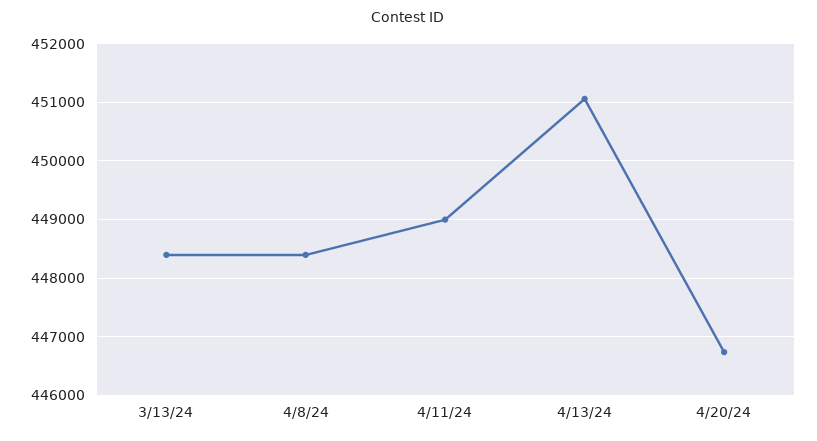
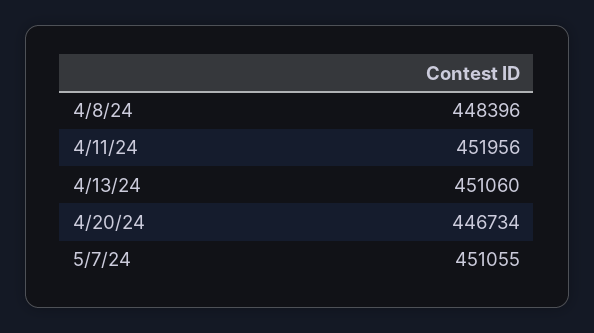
3/13/24: 448400 -> none
4/11/24: 449000 -> 451956
5/7/24: none -> 451055

